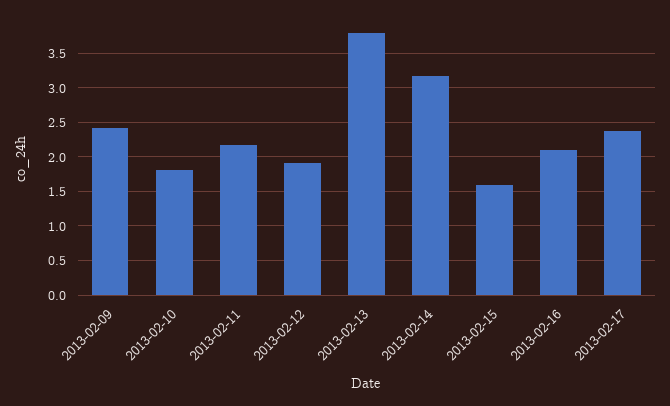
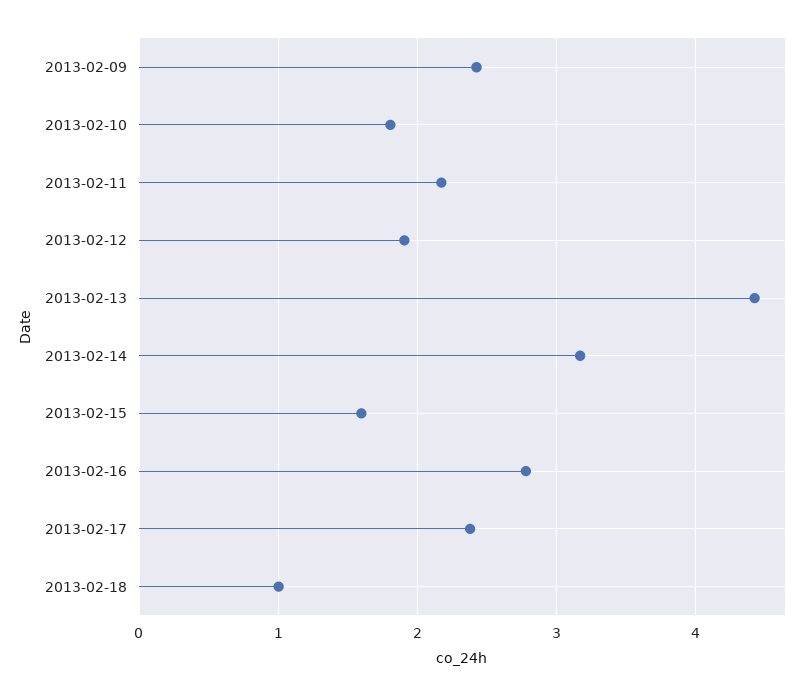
2013-02-13: 3.8 -> 4.4
2013-02-16: 2.1 -> 2.8
2013-02-18: none -> 1

